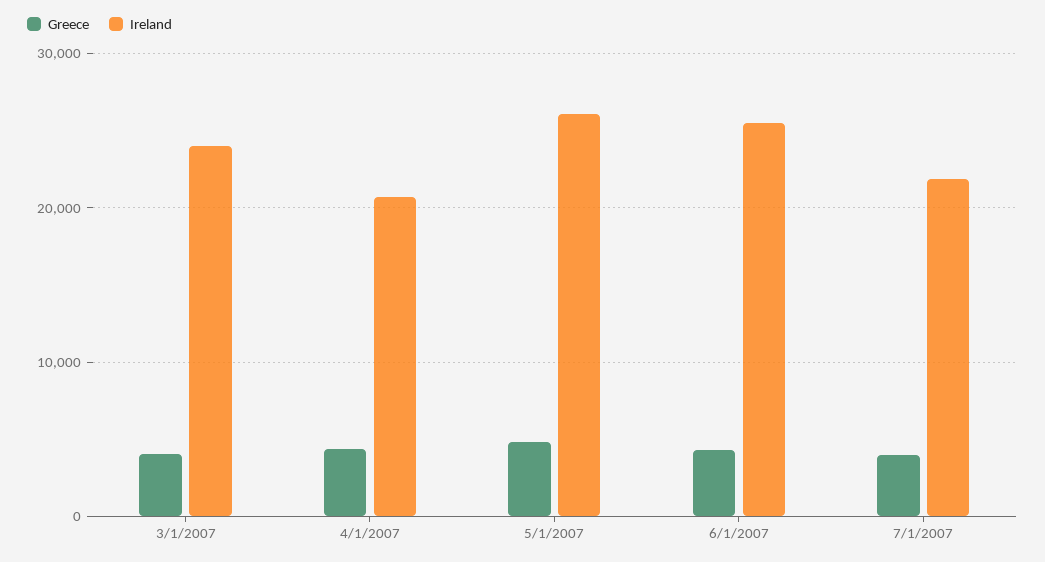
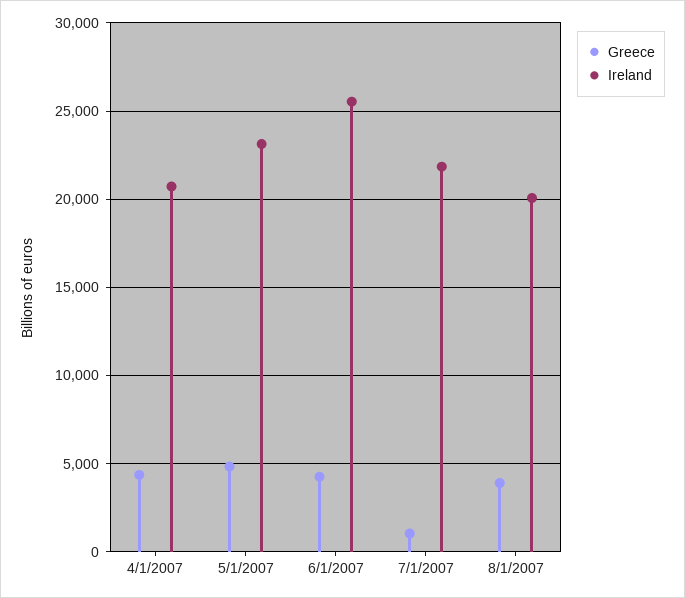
Greece, 3/1/2007: 4000 -> none
Ireland, 3/1/2007: 24000 -> none
Ireland, 5/1/2007: 26000 -> 23000
Greece, 7/1/2007: 4000 -> 1000
Greece, 8/1/2007: none -> 4000
Ireland, 8/1/2007: none -> 20000

